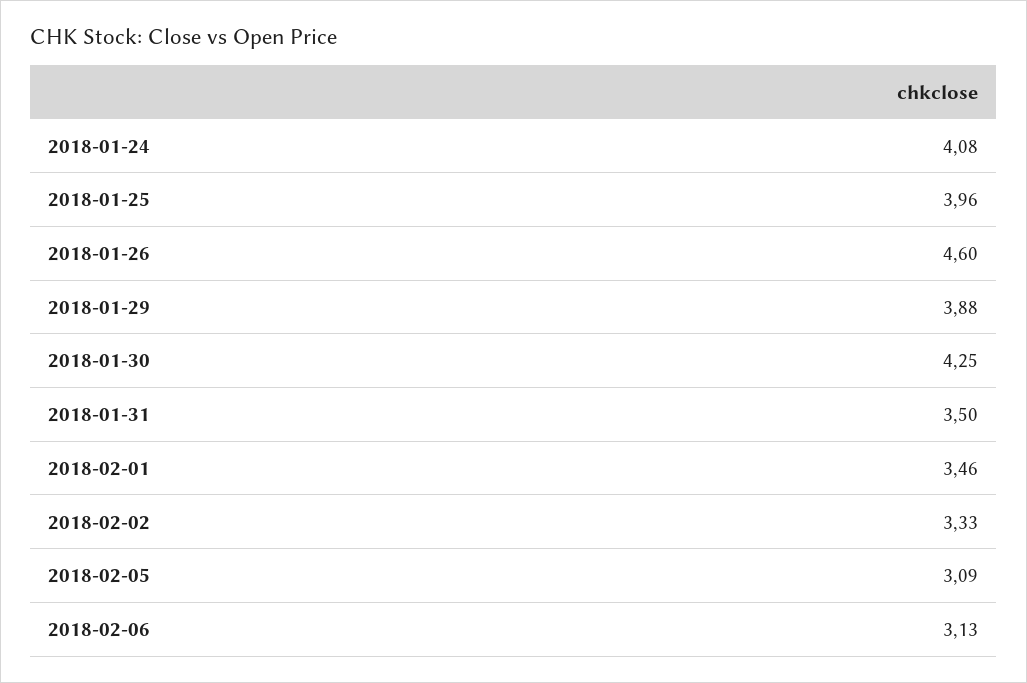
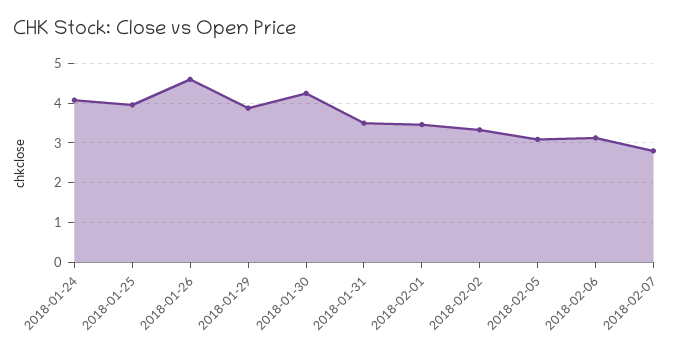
2018-02-07: none -> 2.8

